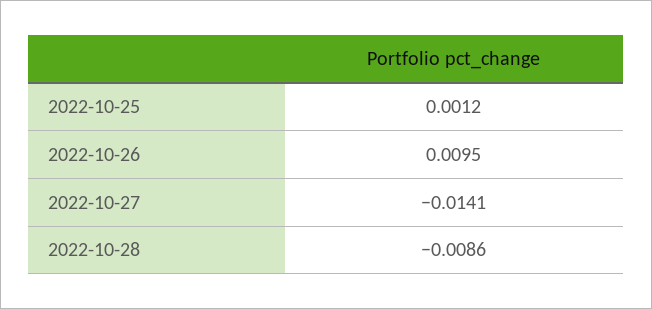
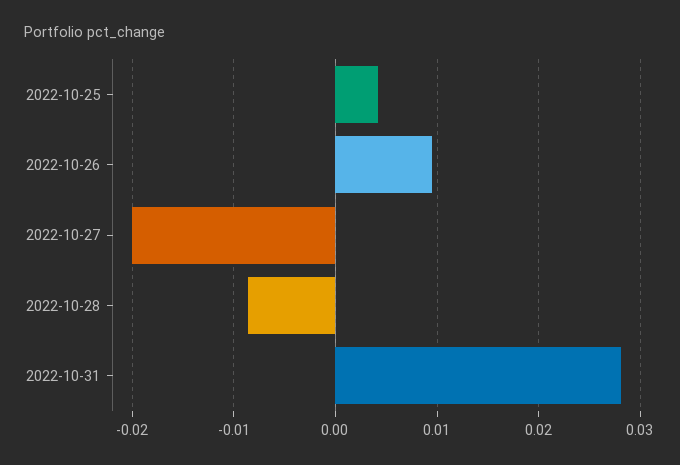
2022-10-25: 0.0012 -> 0.004
2022-10-27: -0.0141 -> -0.02
2022-10-31: none -> 0.028

